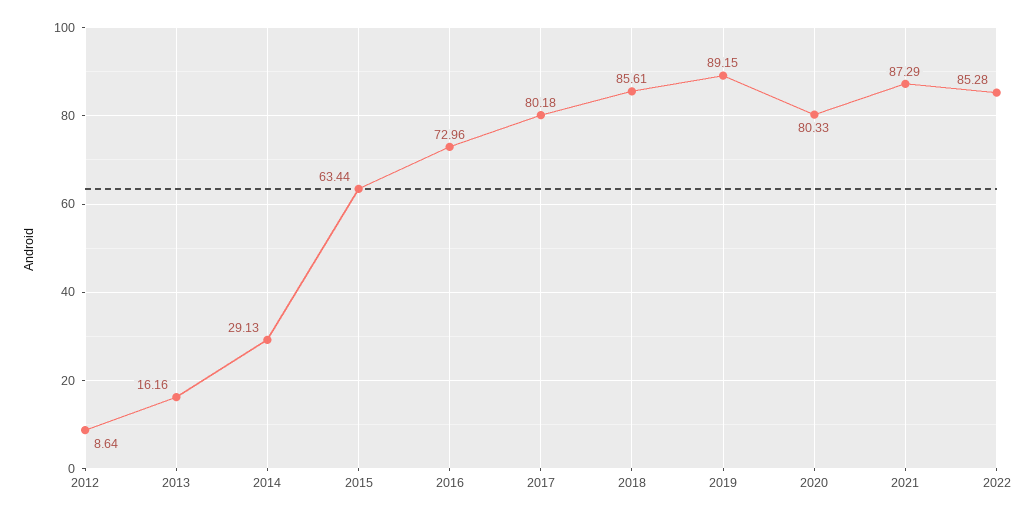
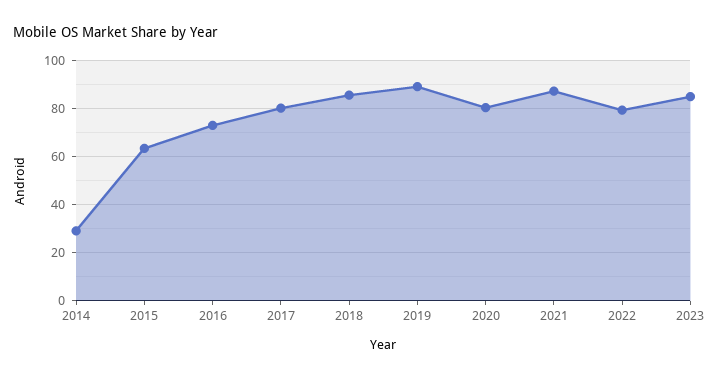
2012: 8.64 -> none
2013: 16.16 -> none
2022: 85.28 -> 80
2023: none -> 85

